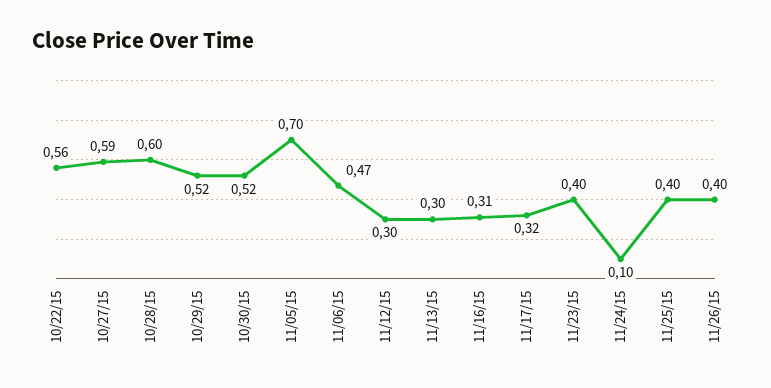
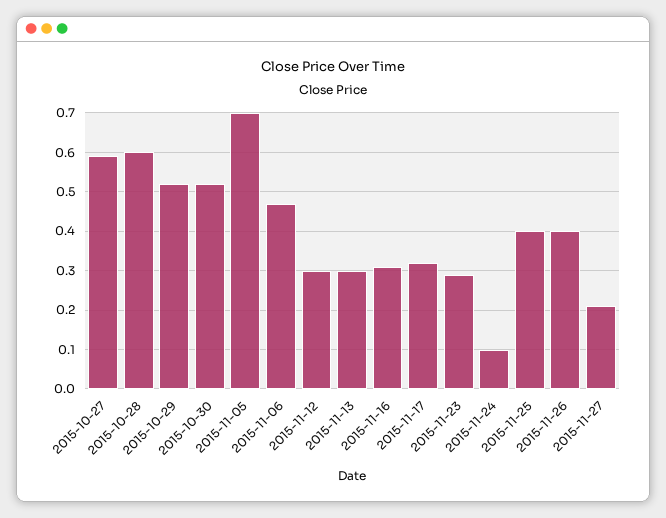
10/22/15: 0.56 -> none
11/23/15: 0.4 -> 0.3
2015-11-27: none -> 0.2

